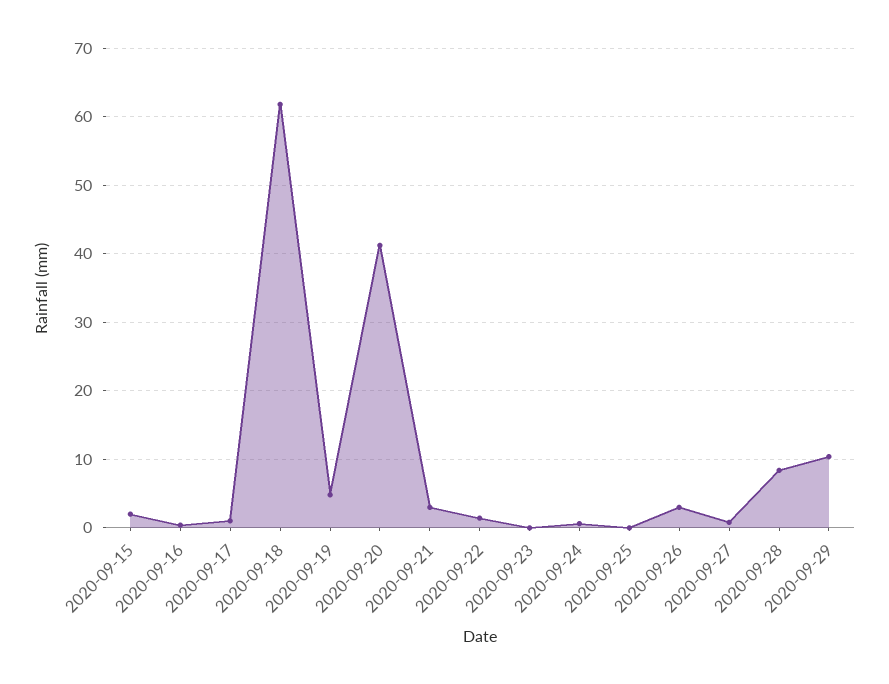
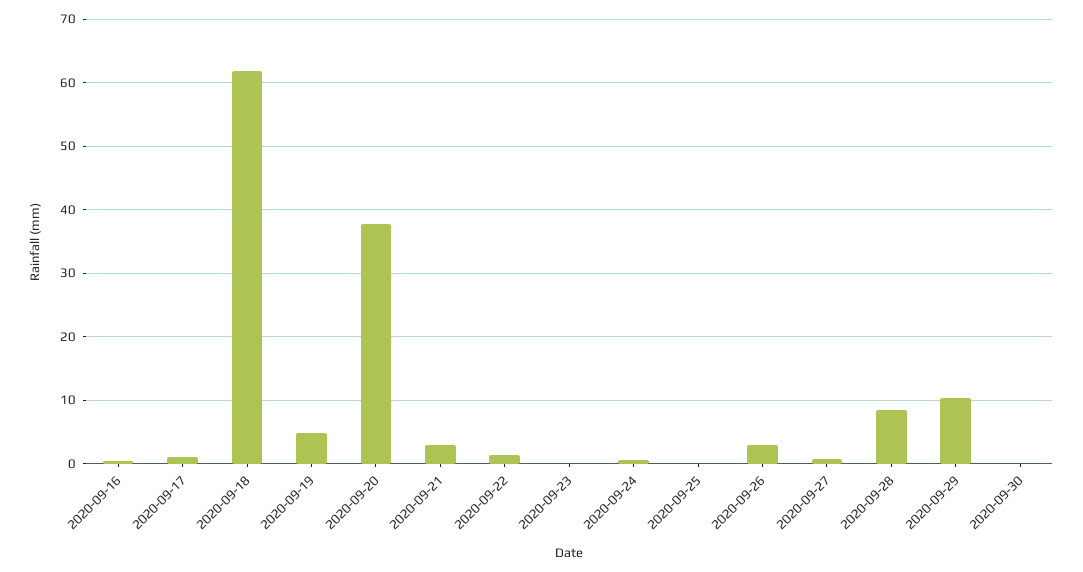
2020-09-15: 2 -> none
2020-09-20: 41 -> 38
2020-09-30: none -> 0

